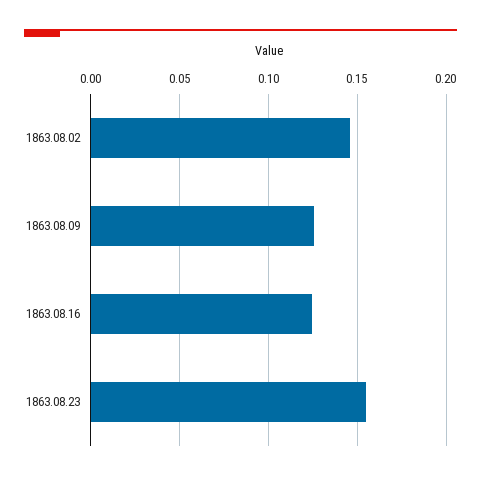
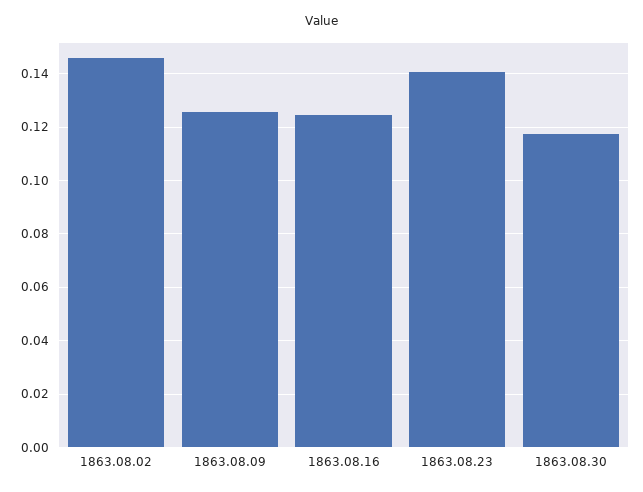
1863.08.23: 0.155 -> 0.14
1863.08.30: none -> 0.1175

